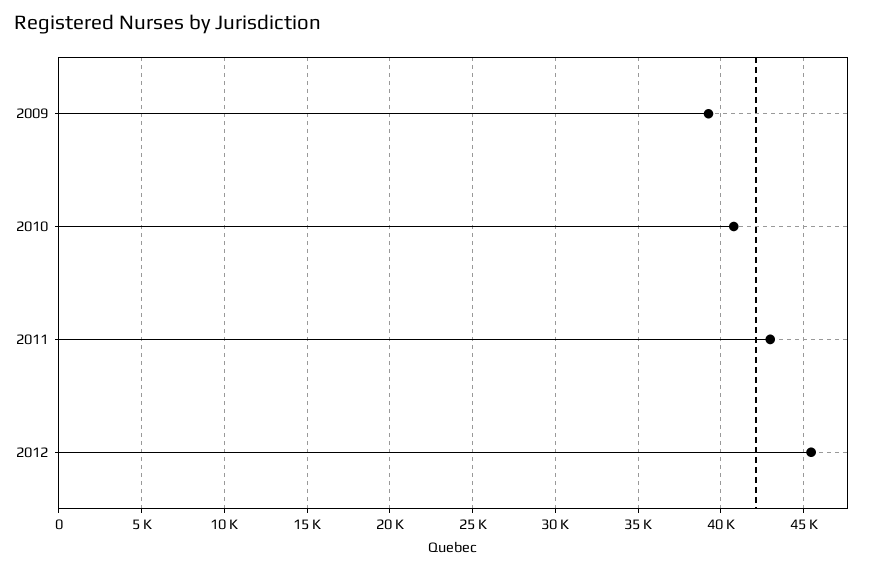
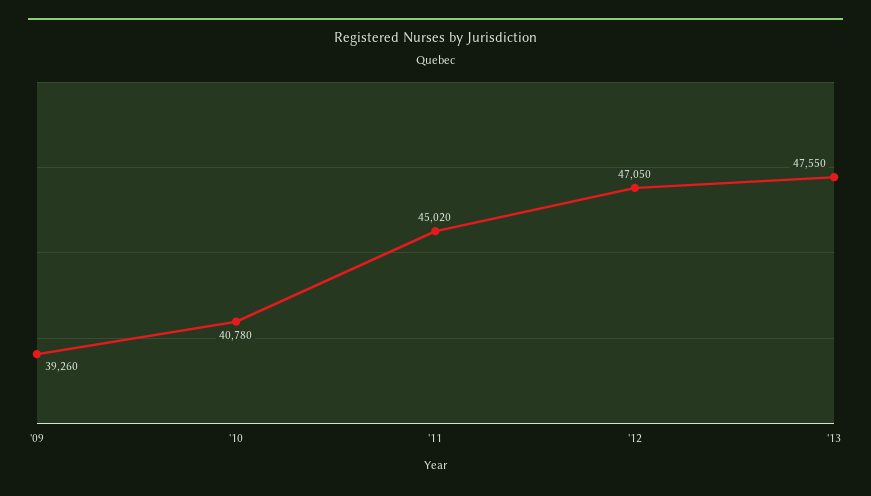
2011: 43000 -> 45020
2012: 45500 -> 47050
'13: none -> 47550

